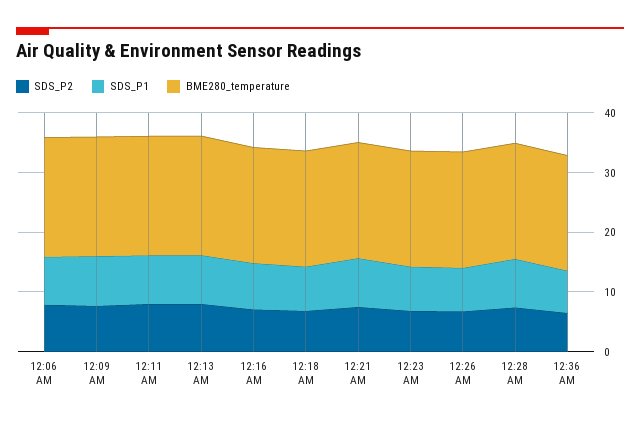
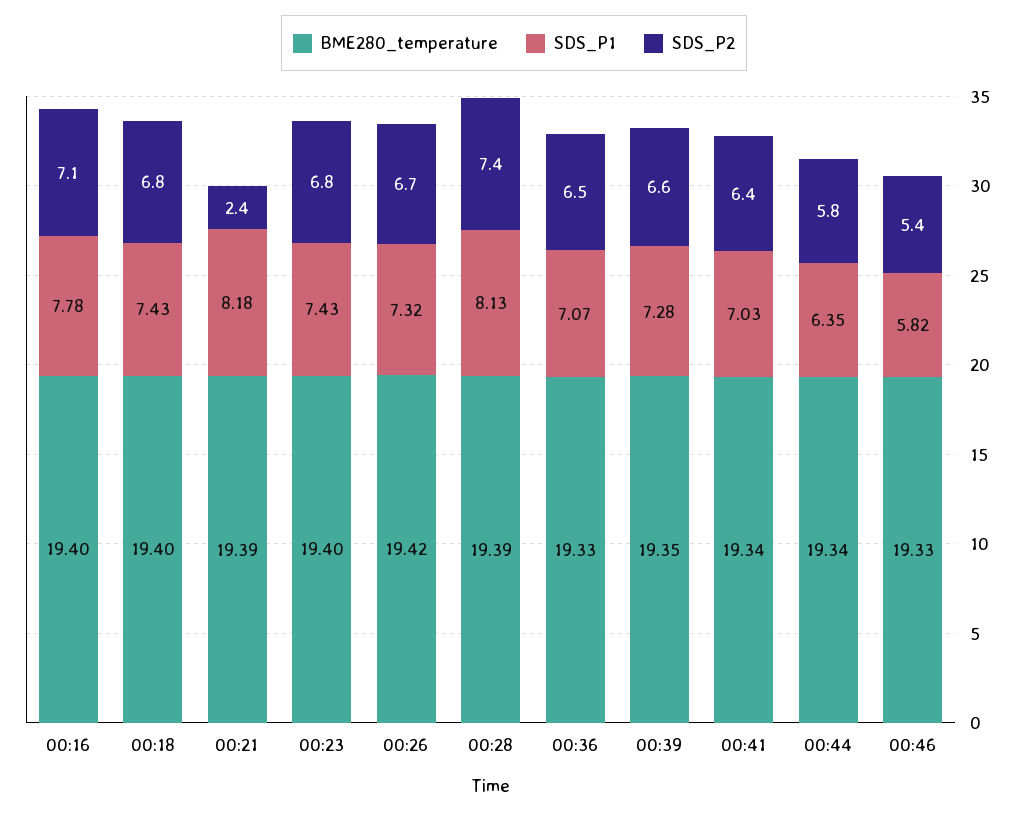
SDS_P2, 12:06 AM: 8 -> none
SDS_P1, 12:06 AM: 8 -> none
BME280_temperature, 12:06 AM: 20 -> none
SDS_P2, 12:09 AM: 8 -> none
SDS_P1, 12:09 AM: 8 -> none
BME280_temperature, 12:09 AM: 20 -> none
SDS_P2, 12:11 AM: 8 -> none
SDS_P1, 12:11 AM: 8 -> none
BME280_temperature, 12:11 AM: 20 -> none
SDS_P2, 12:13 AM: 8 -> none
SDS_P1, 12:13 AM: 8 -> none
BME280_temperature, 12:13 AM: 20 -> none
SDS_P2, 12:21 AM: 8 -> 2.4
BME280_temperature, 00:39: none -> 19.35
SDS_P1, 00:39: none -> 7.28
SDS_P2, 00:39: none -> 6.6
BME280_temperature, 00:41: none -> 19.34
SDS_P1, 00:41: none -> 7.03
SDS_P2, 00:41: none -> 6.4
BME280_temperature, 00:44: none -> 19.34
SDS_P1, 00:44: none -> 6.35
SDS_P2, 00:44: none -> 5.8
BME280_temperature, 00:46: none -> 19.33
SDS_P1, 00:46: none -> 5.82
SDS_P2, 00:46: none -> 5.4

